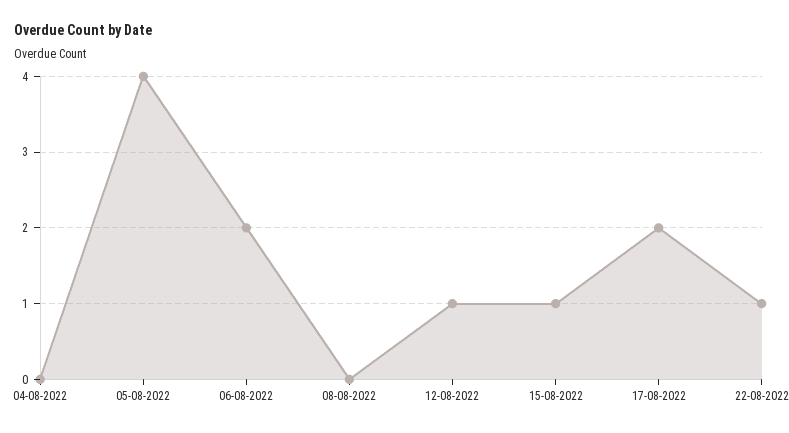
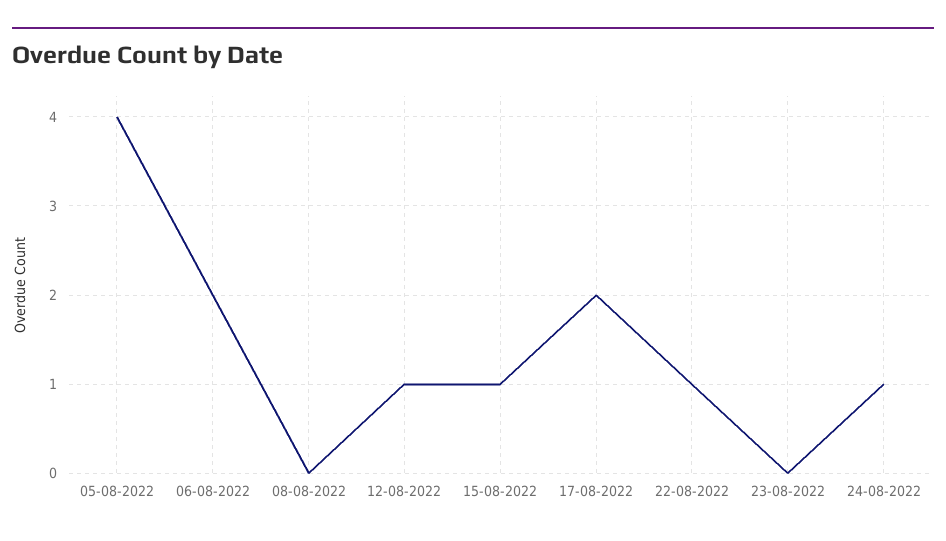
04-08-2022: 0 -> none
23-08-2022: none -> 0
24-08-2022: none -> 1

